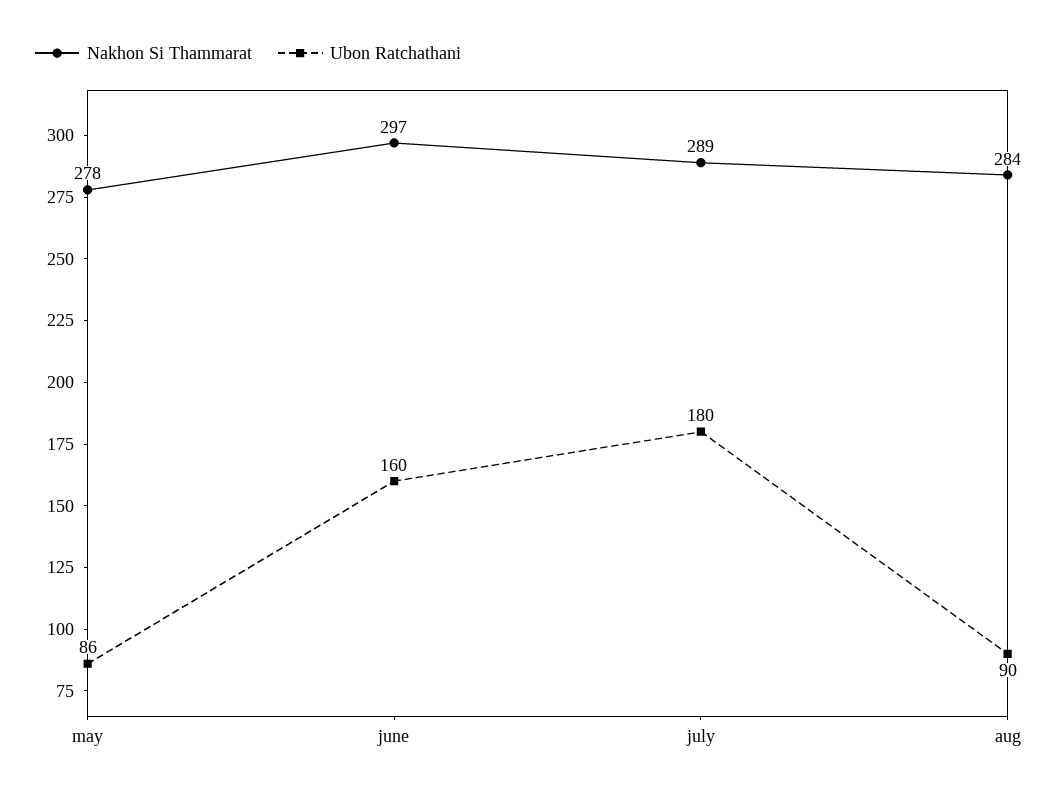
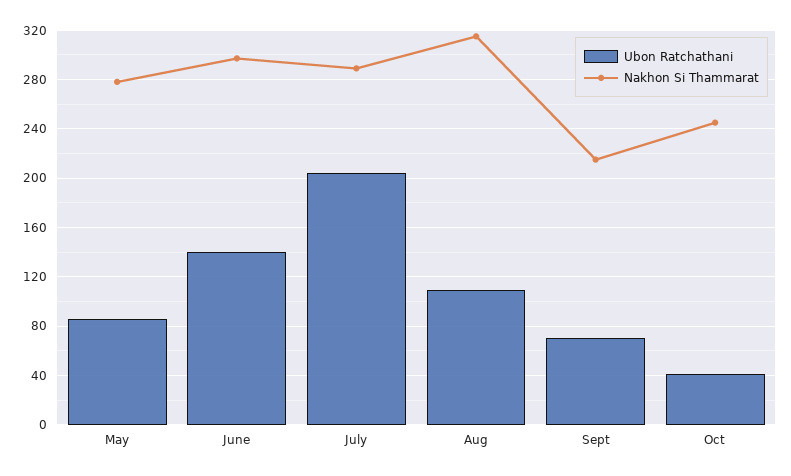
Ubon Ratchathani, june: 160 -> 140
Ubon Ratchathani, july: 180 -> 205
Nakhon Si Thammarat, aug: 284 -> 315
Ubon Ratchathani, aug: 90 -> 110
Ubon Ratchathani, Sept: none -> 70
Nakhon Si Thammarat, Sept: none -> 215
Ubon Ratchathani, Oct: none -> 40
Nakhon Si Thammarat, Oct: none -> 245

